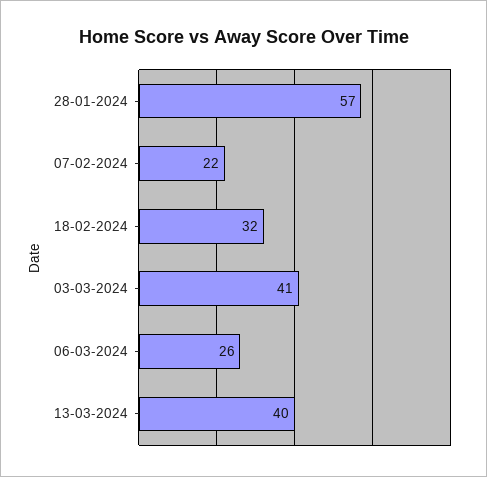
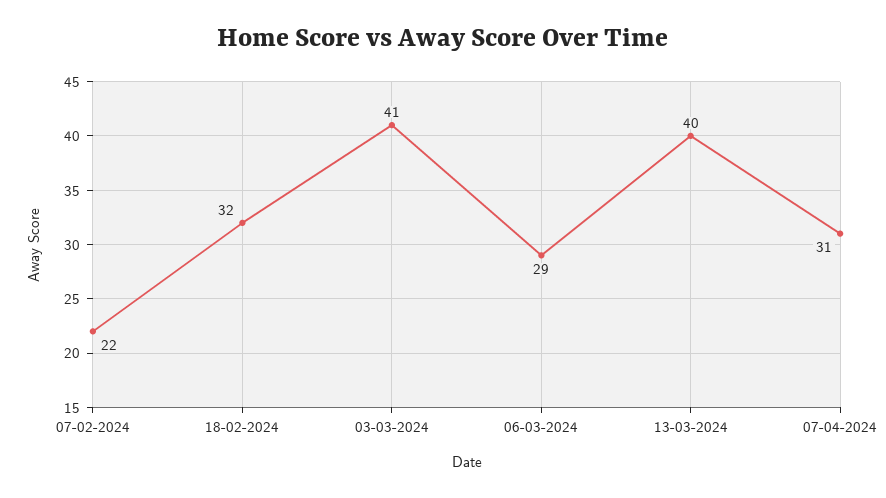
28-01-2024: 57 -> none
06-03-2024: 26 -> 29
07-04-2024: none -> 31

